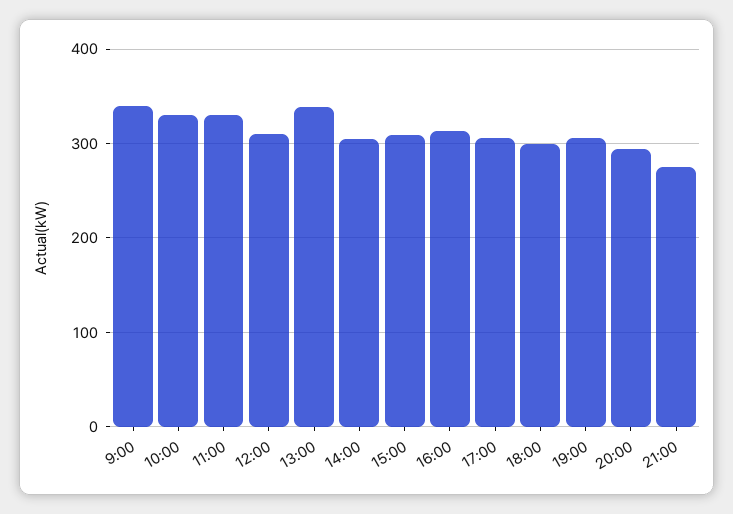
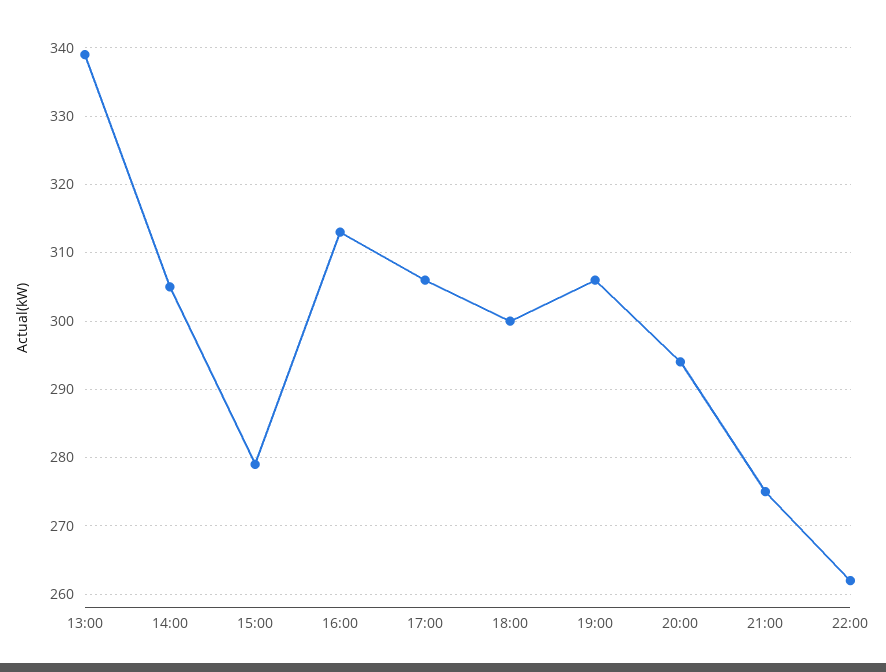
9:00: 340 -> none
10:00: 330 -> none
11:00: 330 -> none
12:00: 310 -> none
15:00: 310 -> 279
22:00: none -> 262

